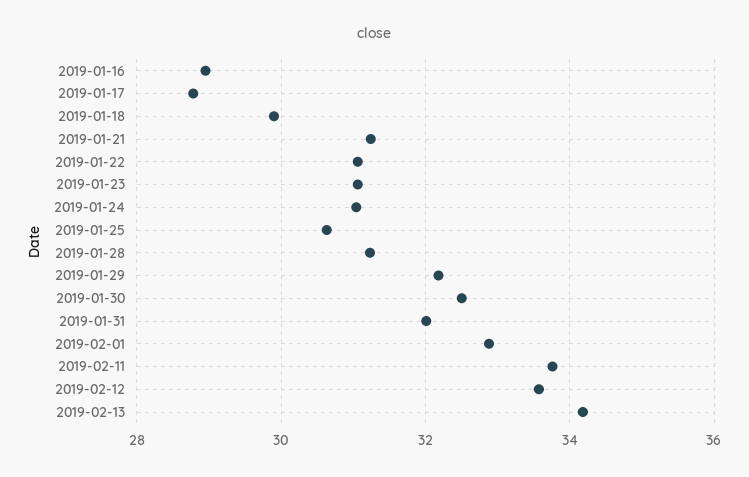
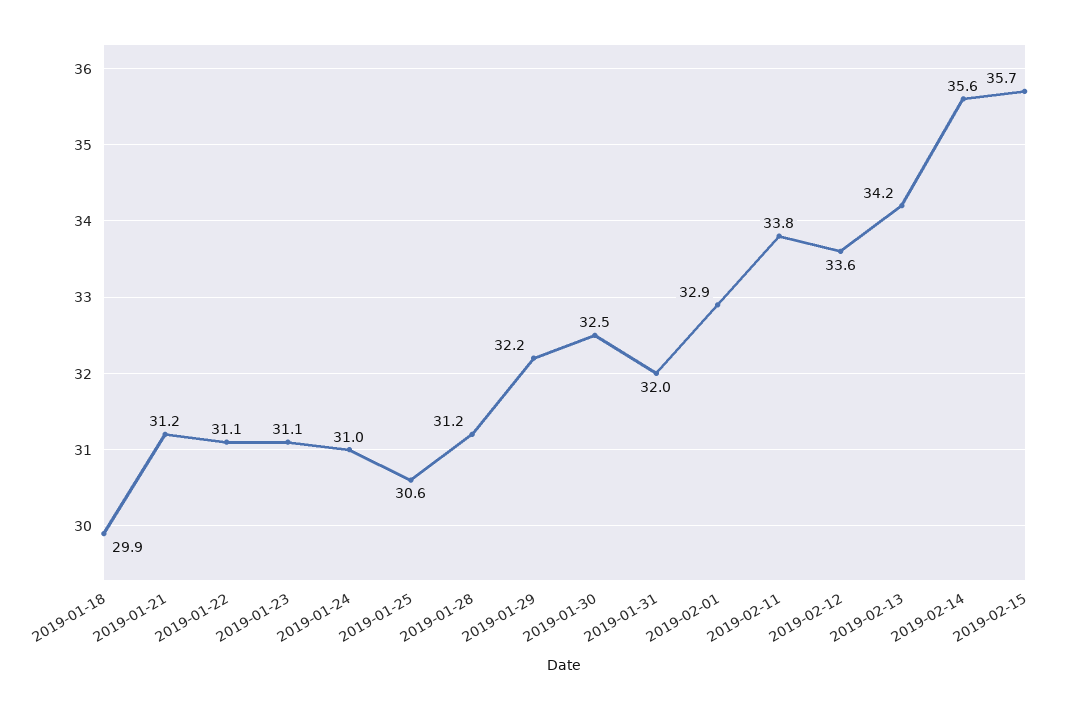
2019-01-16: 29 -> none
2019-01-17: 28.8 -> none
2019-02-14: none -> 35.6
2019-02-15: none -> 35.7

